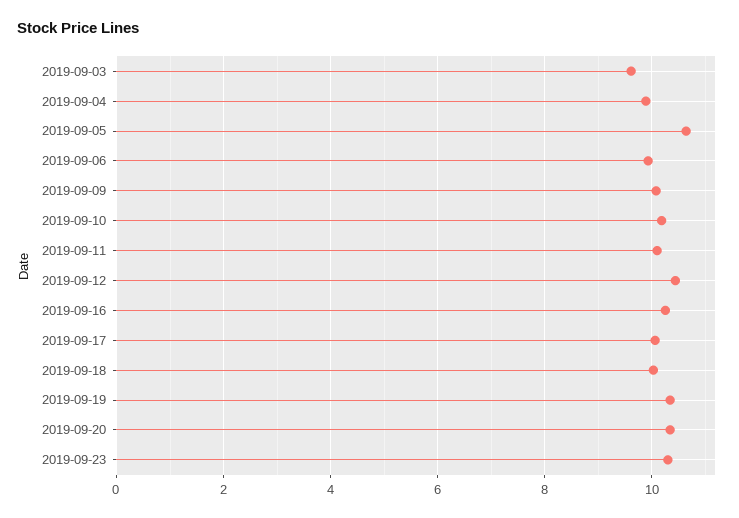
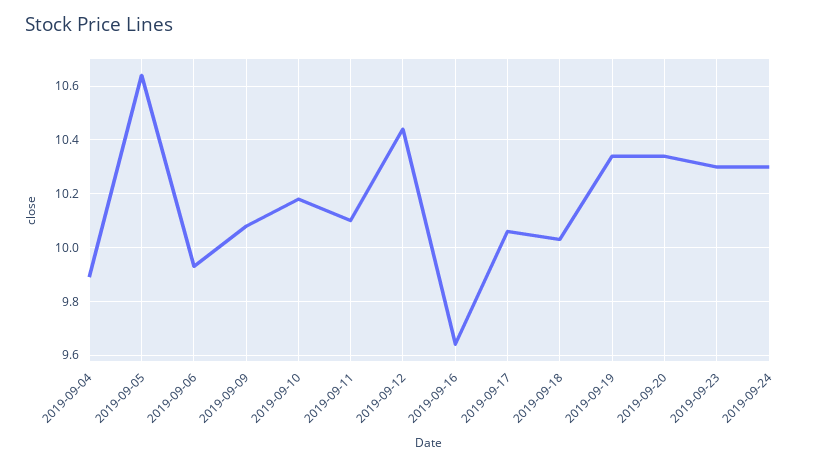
2019-09-03: 9.6 -> none
2019-09-16: 10.2 -> 9.65
2019-09-24: none -> 10.3

